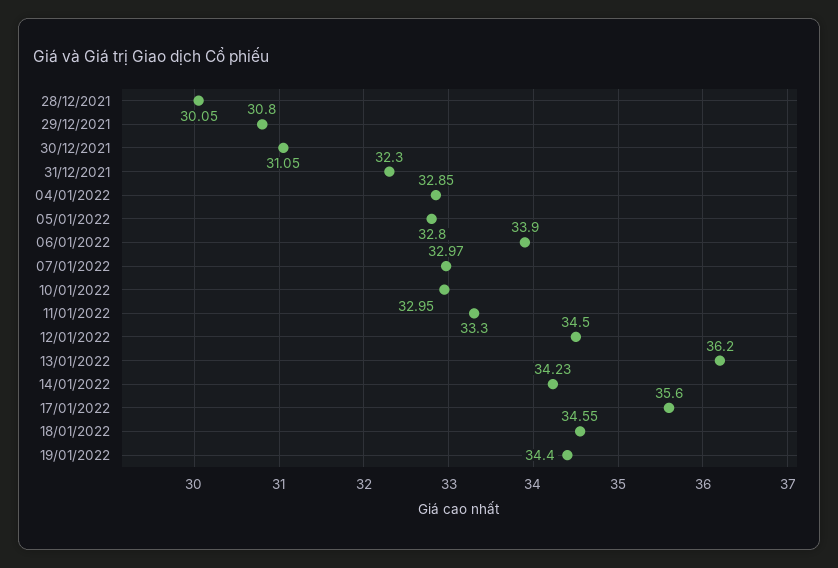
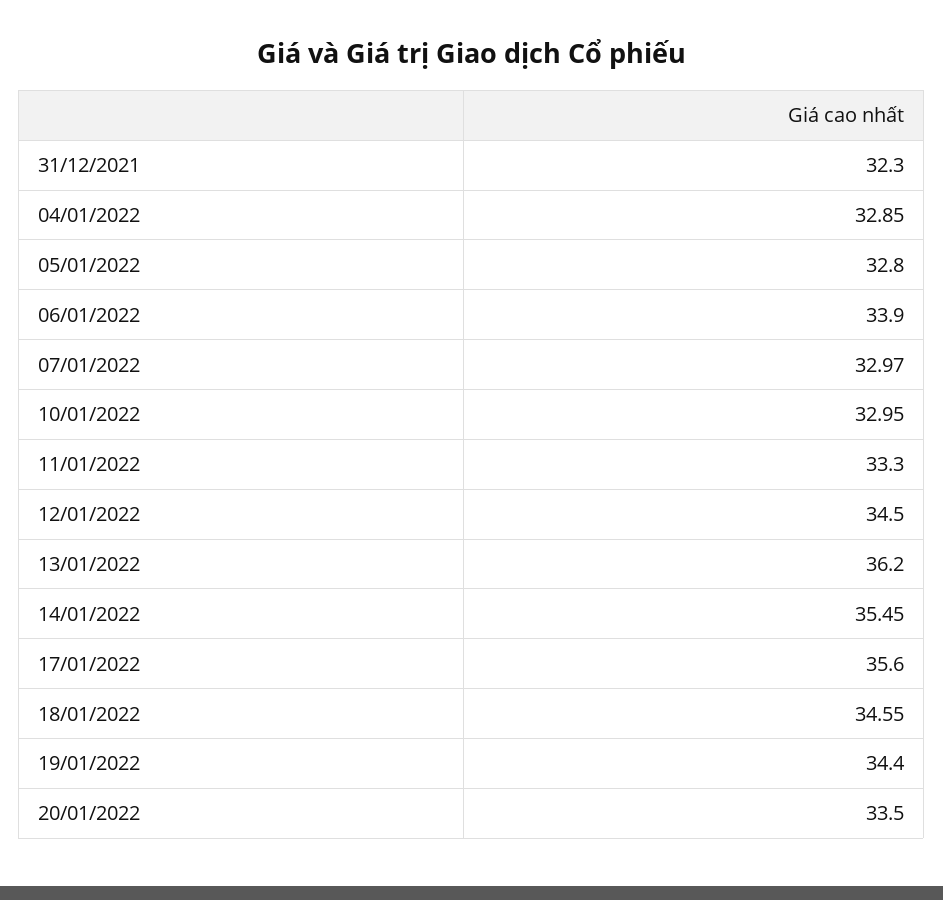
28/12/2021: 30.05 -> none
29/12/2021: 30.8 -> none
30/12/2021: 31.05 -> none
14/01/2022: 34.23 -> 35.45
20/01/2022: none -> 33.5

